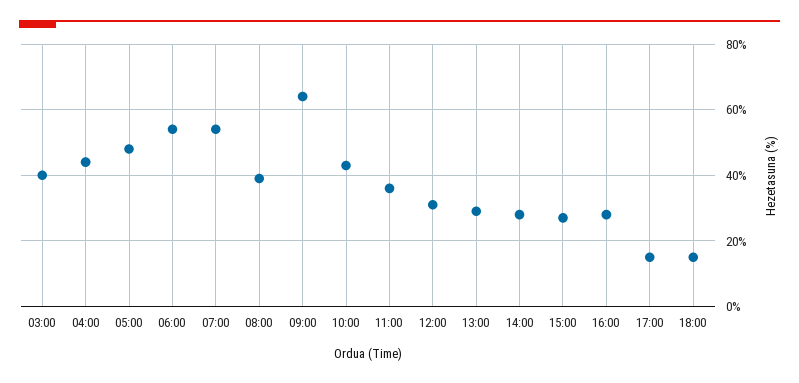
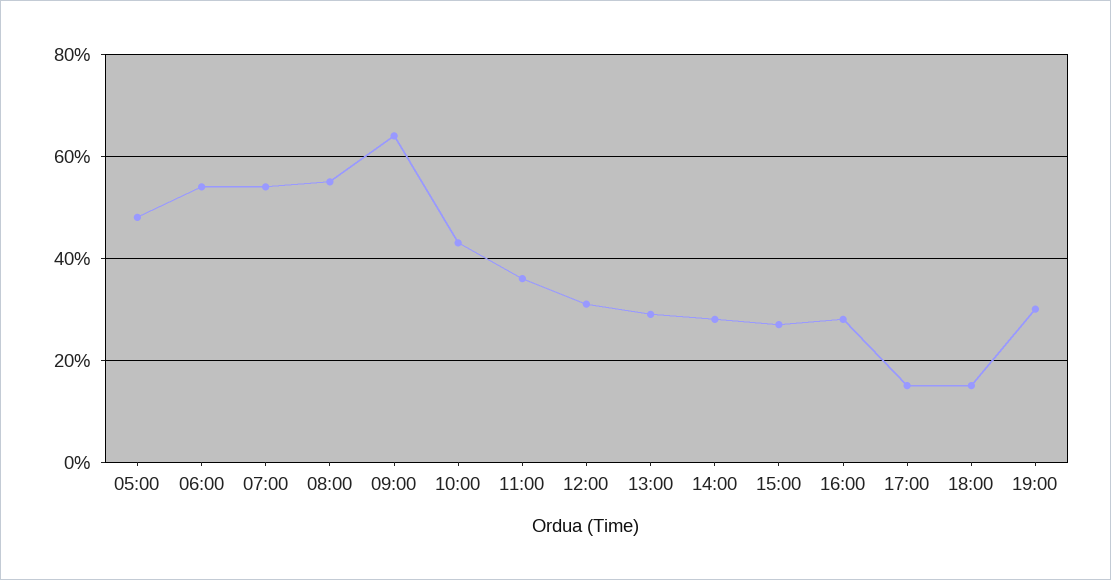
03:00: 40 -> none
04:00: 45 -> none
08:00: 40 -> 55
19:00: none -> 30

